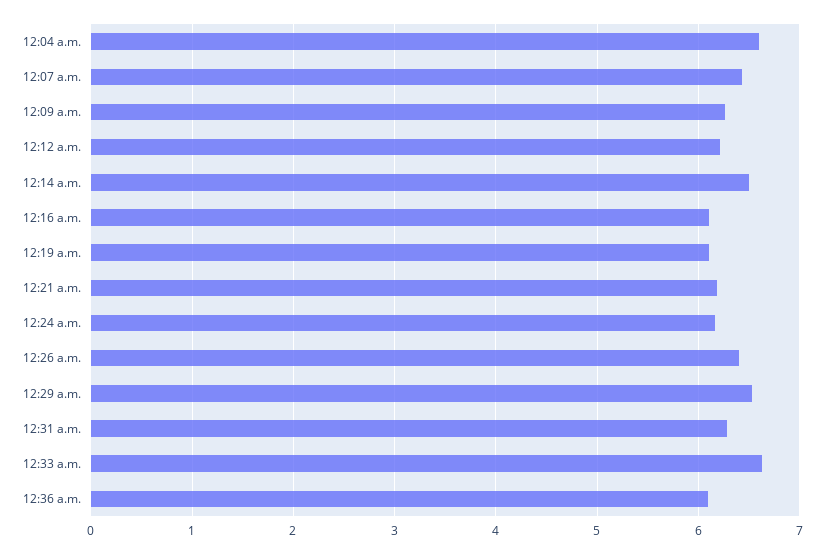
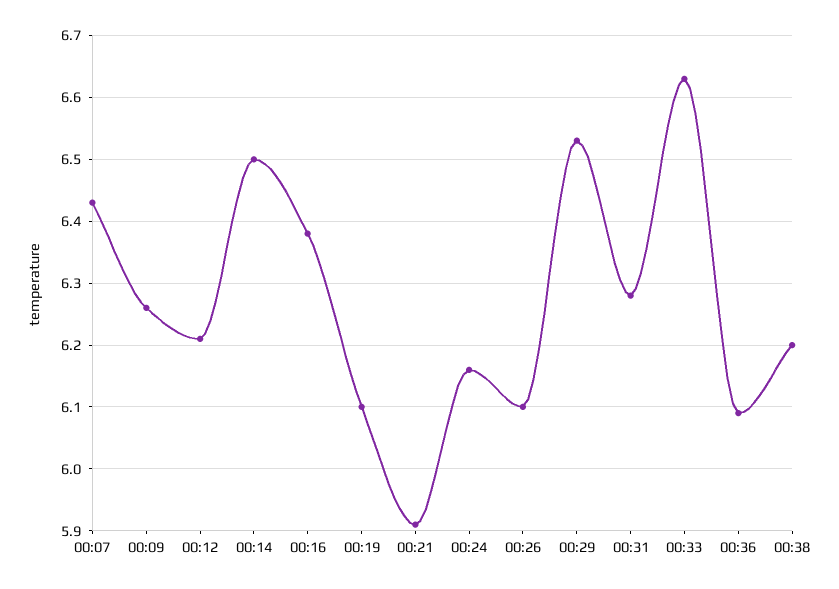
12:04 a.m.: 6.6 -> none
12:16 a.m.: 6.1 -> 6.38
12:21 a.m.: 6.2 -> 5.91
12:26 a.m.: 6.4 -> 6.1
00:38: none -> 6.2

